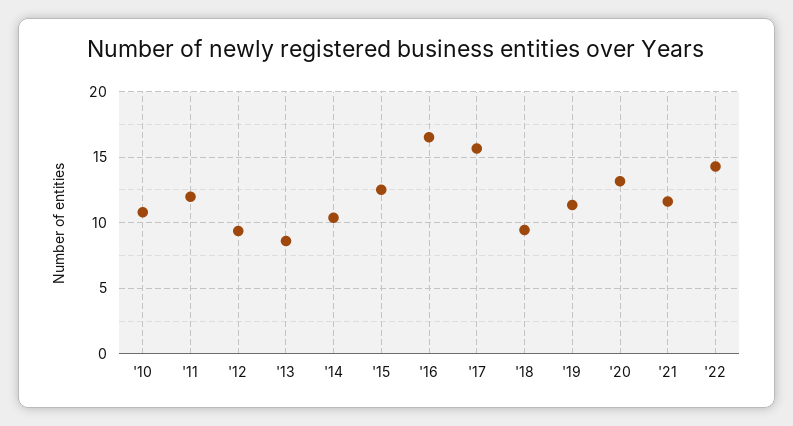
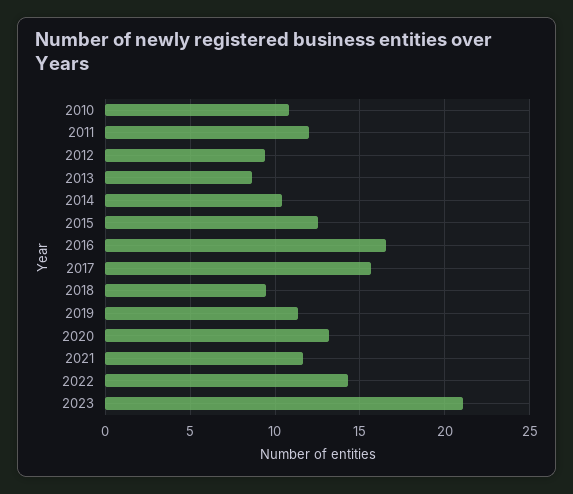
2023: none -> 21

